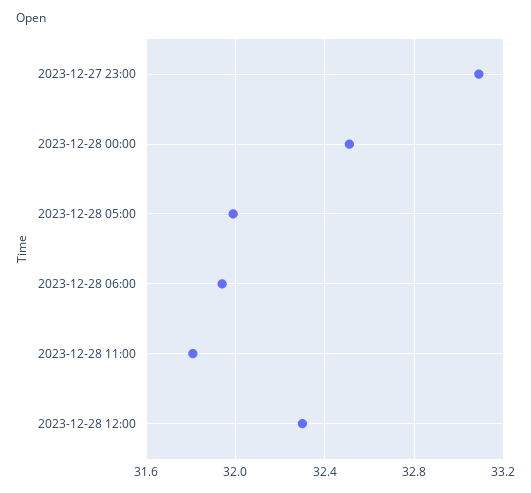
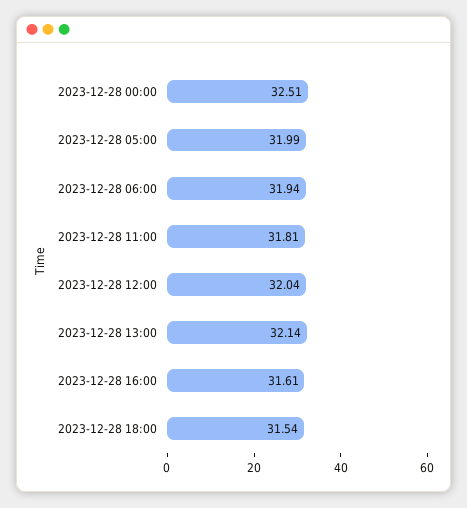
2023-12-27 23:00: 33.1 -> none
2023-12-28 12:00: 32.3 -> 32.04
2023-12-28 13:00: none -> 32.14
2023-12-28 16:00: none -> 31.61
2023-12-28 18:00: none -> 31.54

